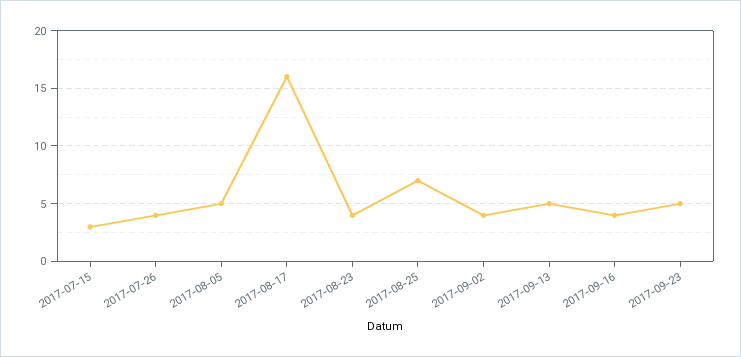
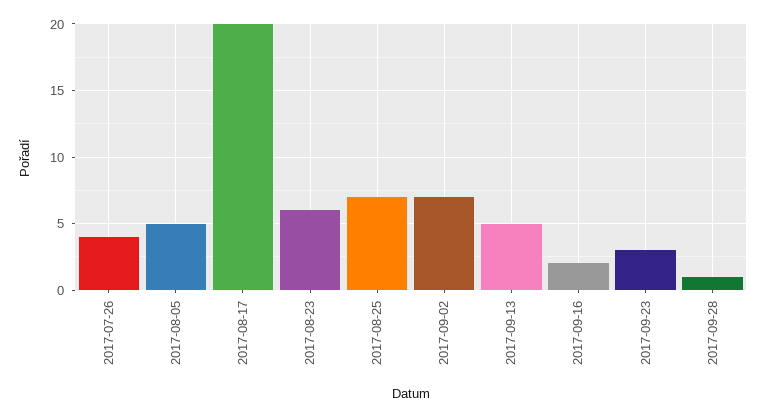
2017-07-15: 3 -> none
2017-08-17: 16 -> 20
2017-08-23: 4 -> 6
2017-09-02: 4 -> 7
2017-09-16: 4 -> 2
2017-09-23: 5 -> 3
2017-09-28: none -> 1

